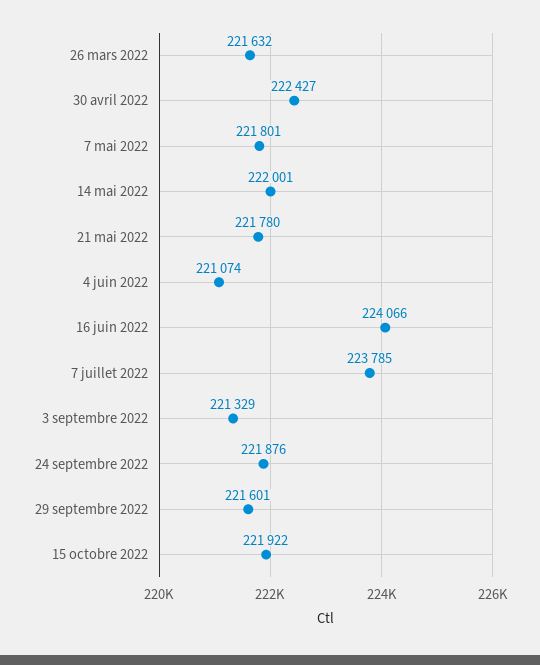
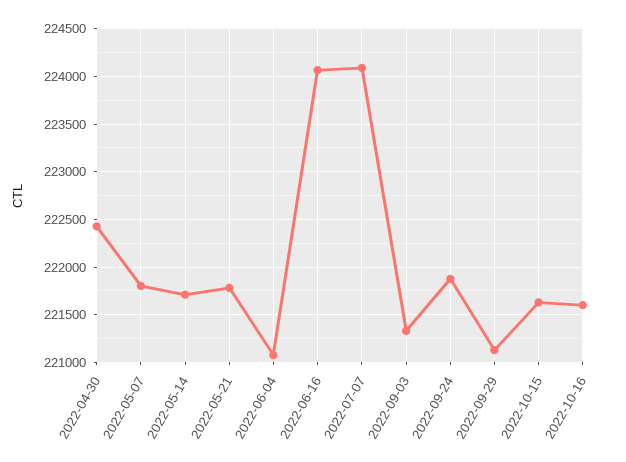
26 mars 2022: 221632 -> none
14 mai 2022: 222001 -> 221700
7 juillet 2022: 223785 -> 224100
29 septembre 2022: 221601 -> 221100
15 octobre 2022: 221922 -> 221600
2022-10-16: none -> 221600

